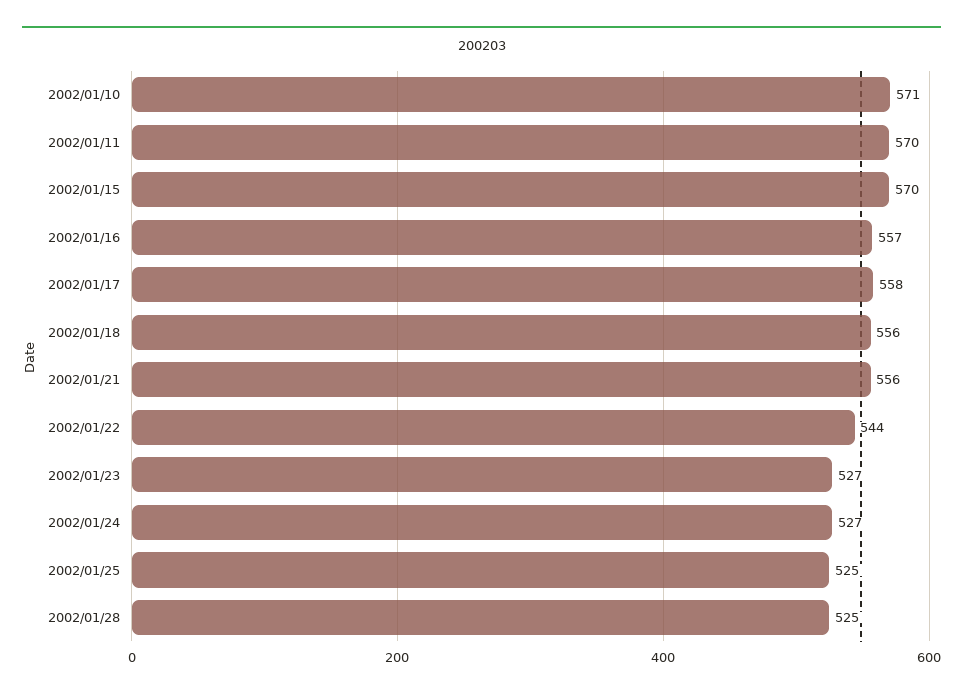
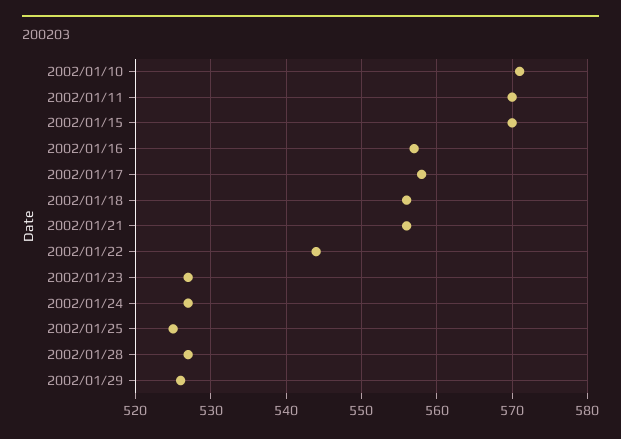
2002/01/28: 525 -> 527
2002/01/29: none -> 526

